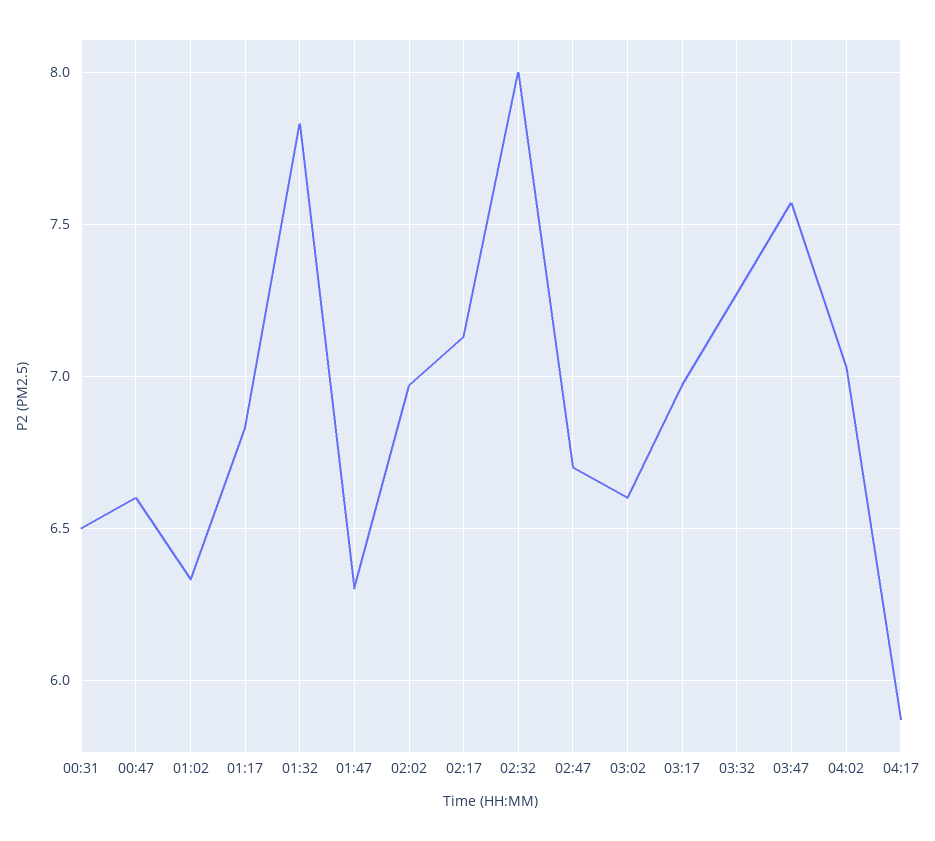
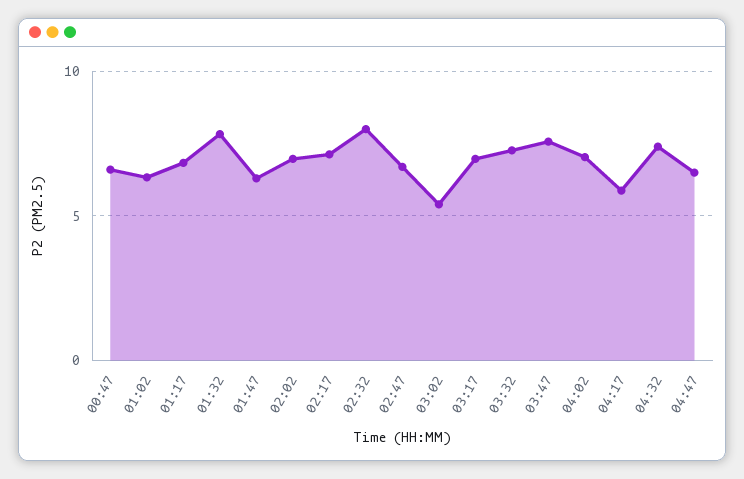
00:31: 6.5 -> none
03:02: 6.6 -> 5.5
04:32: none -> 7.5
04:47: none -> 6.5

